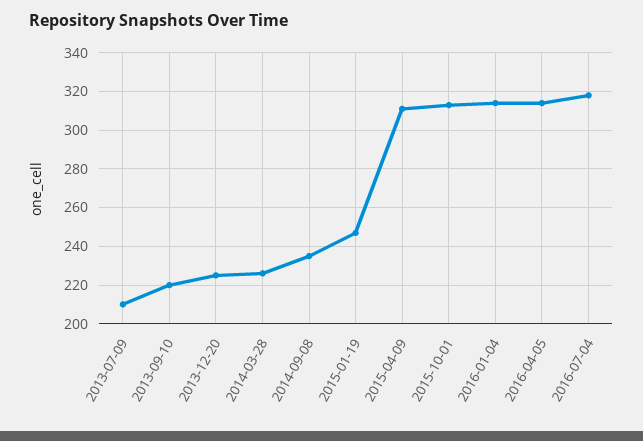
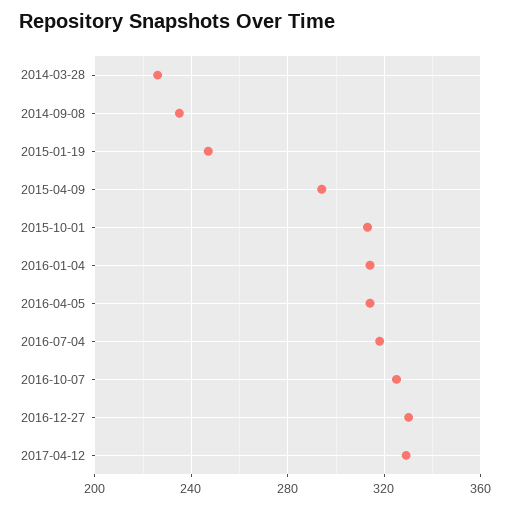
2013-07-09: 210 -> none
2013-09-10: 220 -> none
2013-12-20: 225 -> none
2015-04-09: 310 -> 295
2016-10-07: none -> 325
2016-12-27: none -> 330
2017-04-12: none -> 330

